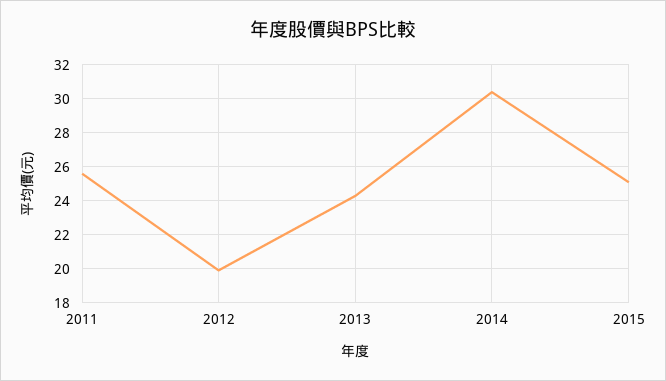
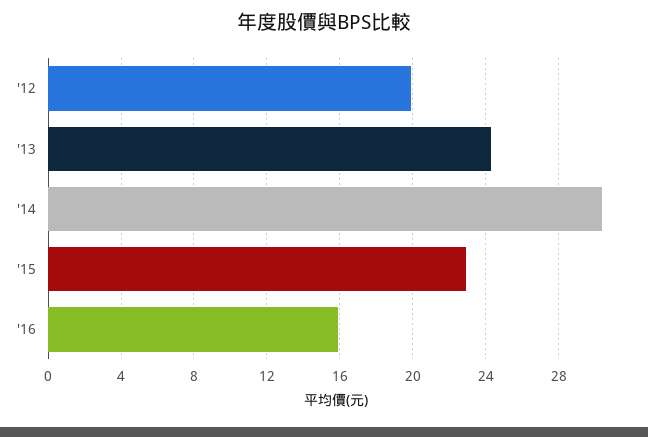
2011: 25.5 -> none
2015: 25 -> 23
'16: none -> 16

